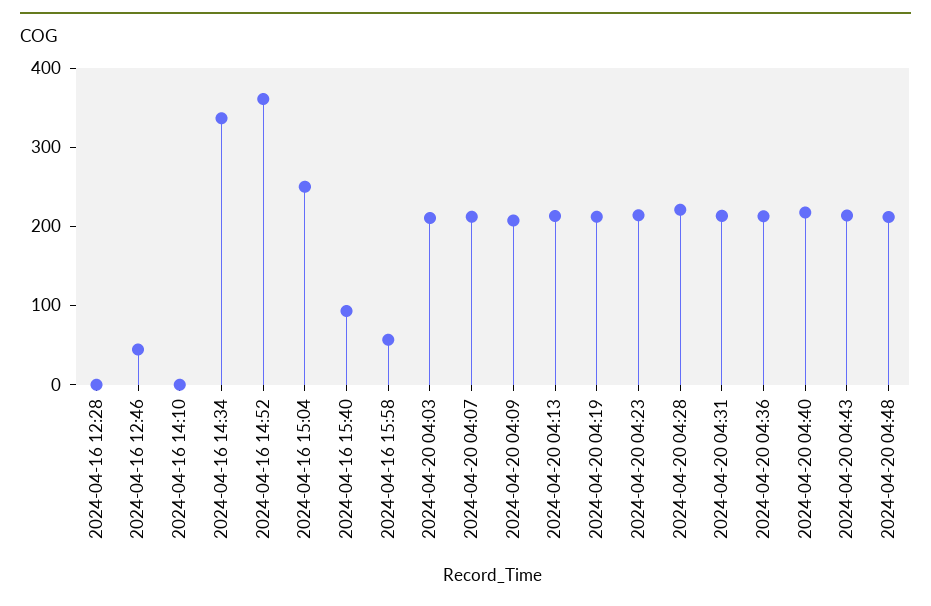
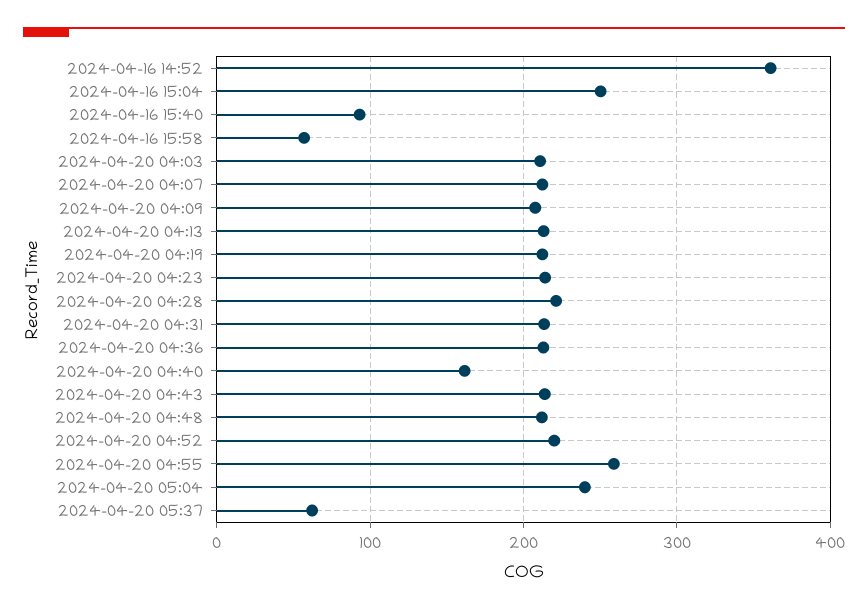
2024-04-16 12:28: 0 -> none
2024-04-16 12:46: 40 -> none
2024-04-16 14:10: 0 -> none
2024-04-16 14:34: 340 -> none
2024-04-20 04:40: 220 -> 160
2024-04-20 04:52: none -> 220
2024-04-20 04:55: none -> 260
2024-04-20 05:04: none -> 240
2024-04-20 05:37: none -> 60

